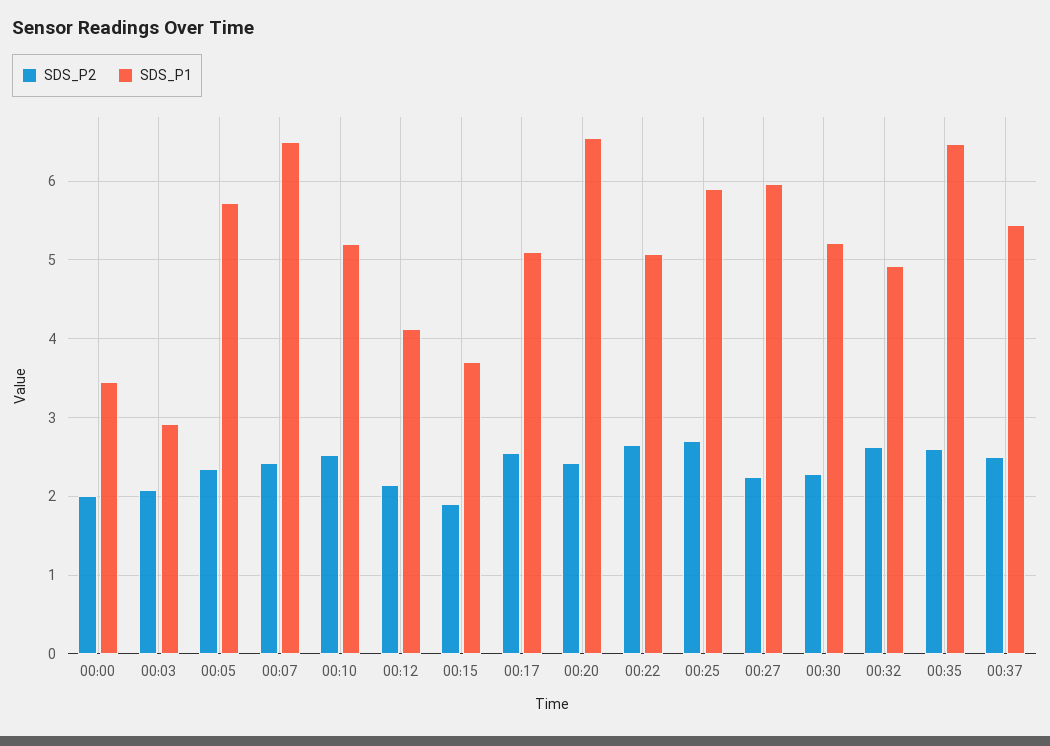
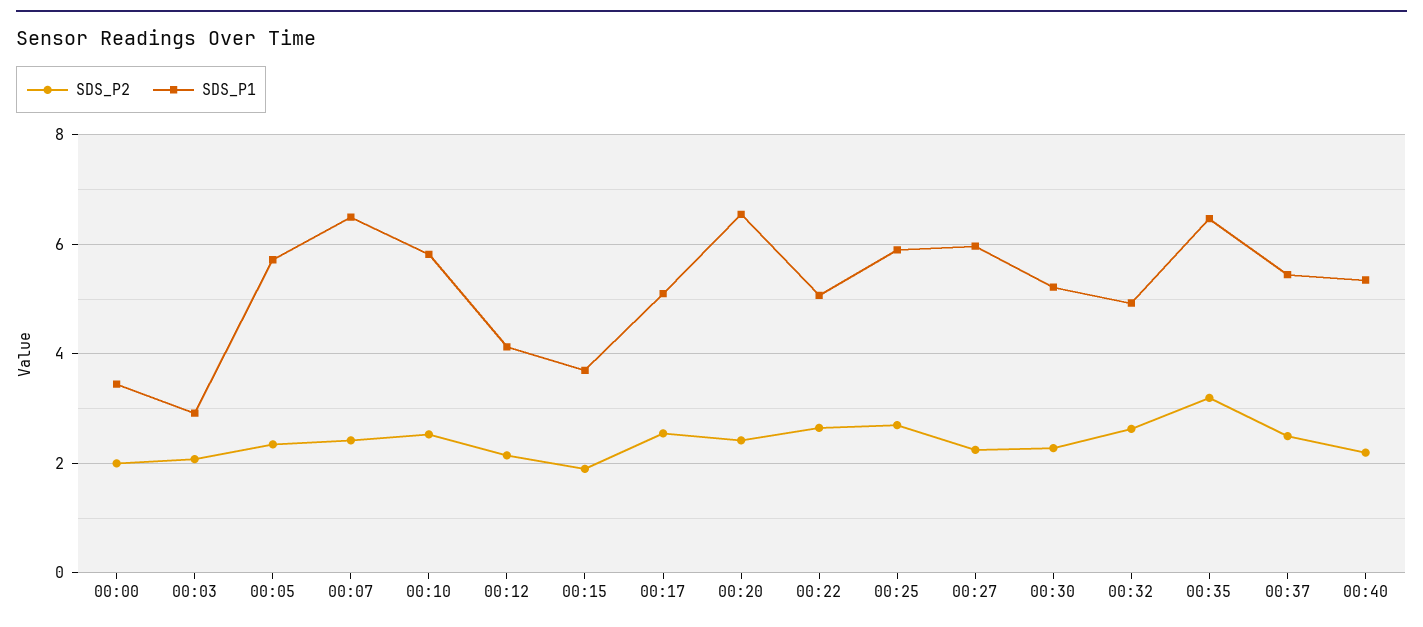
SDS_P1, 00:10: 5.2 -> 5.8
SDS_P2, 00:35: 2.6 -> 3.2
SDS_P2, 00:40: none -> 2.2
SDS_P1, 00:40: none -> 5.4

